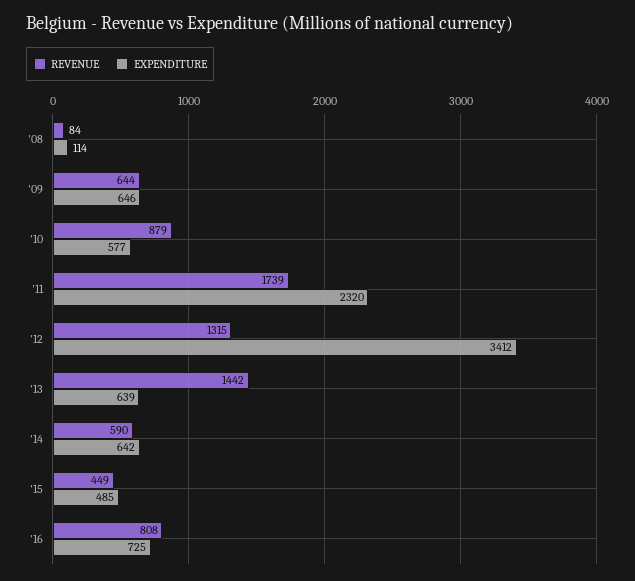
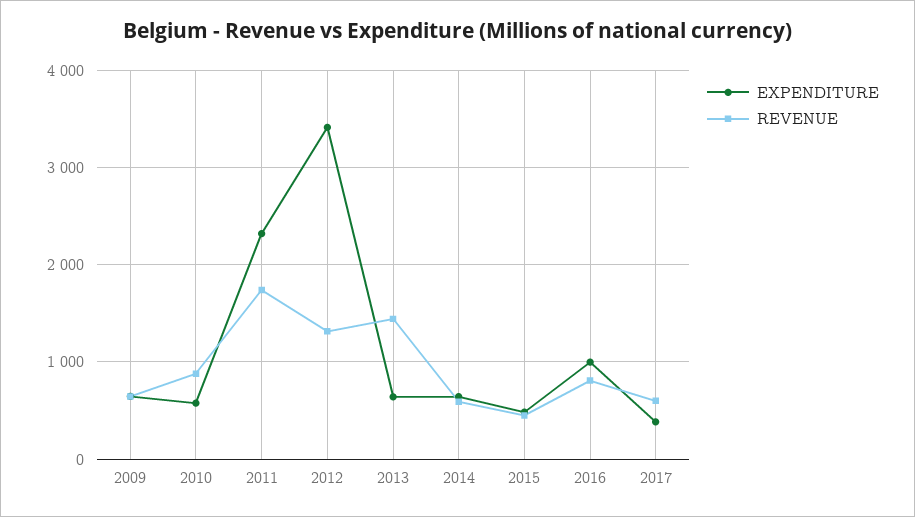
REVENUE, '08: 84 -> none
EXPENDITURE, '08: 114 -> none
EXPENDITURE, '16: 725 -> 1000
EXPENDITURE, 2017: none -> 400
REVENUE, 2017: none -> 600

